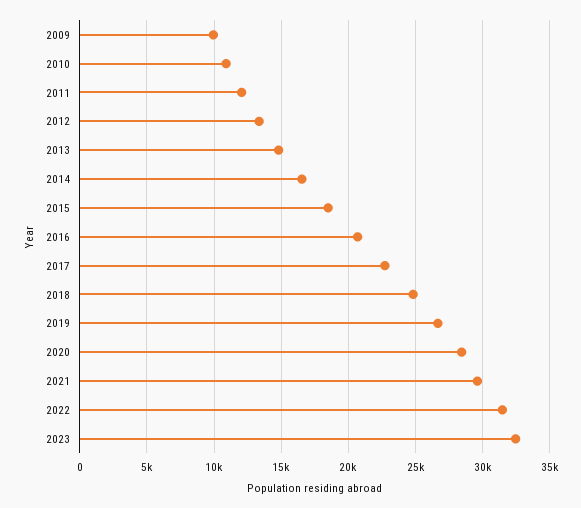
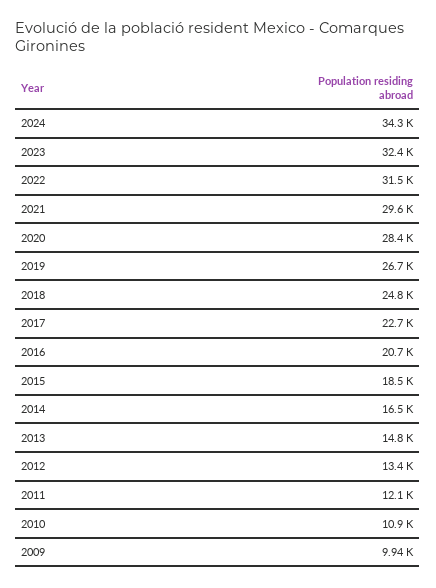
2024: none -> 34300

